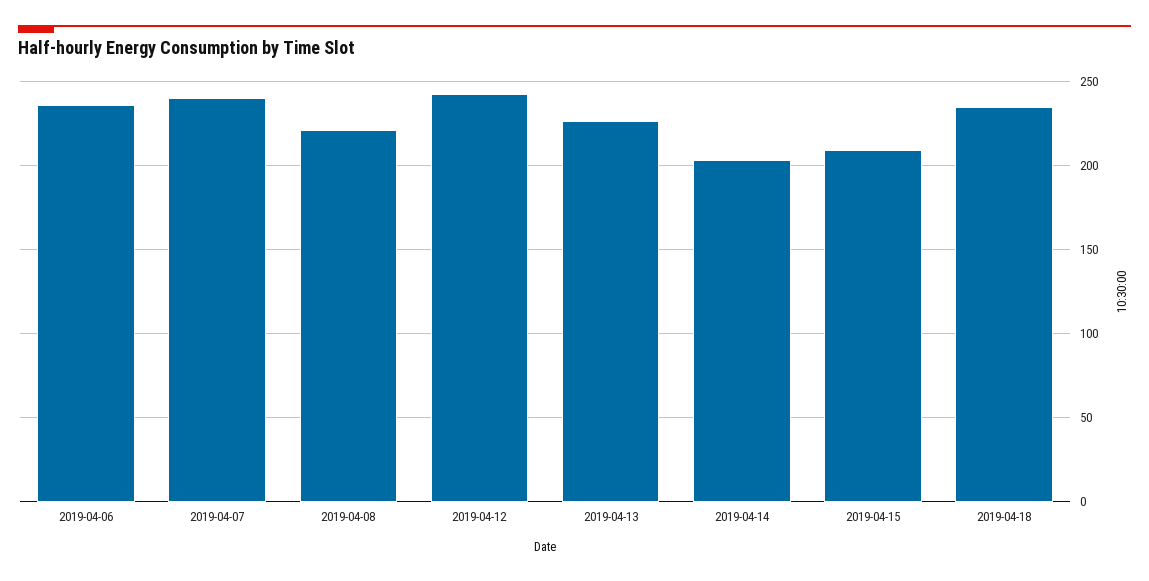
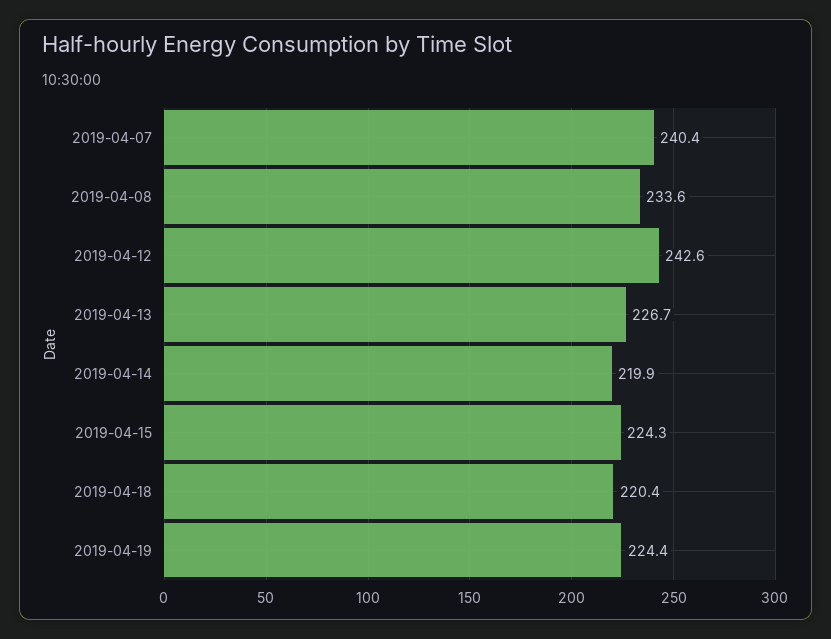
2019-04-06: 235 -> none
2019-04-08: 220 -> 233.6
2019-04-14: 205 -> 219.9
2019-04-15: 210 -> 224.3
2019-04-18: 235 -> 220.4
2019-04-19: none -> 224.4

